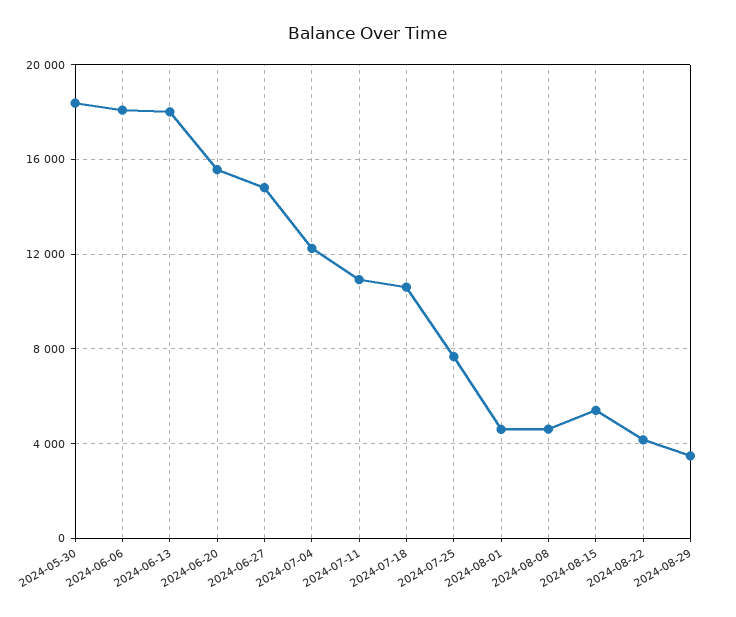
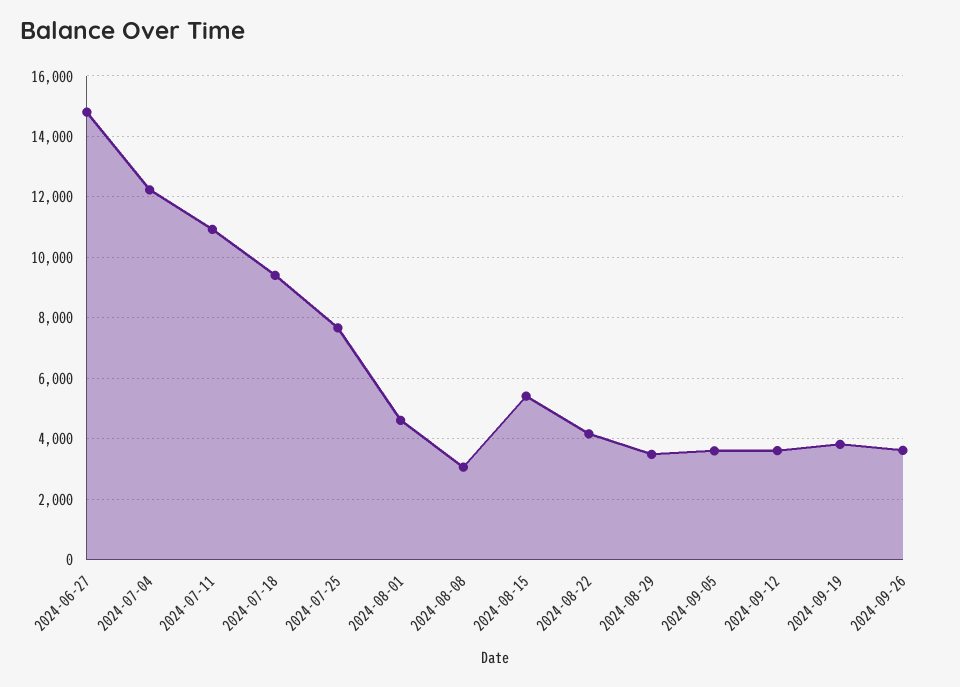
2024-05-30: 18500 -> none
2024-06-06: 18000 -> none
2024-06-13: 18000 -> none
2024-06-20: 15500 -> none
2024-07-18: 10500 -> 9400
2024-08-08: 4500 -> 3000
2024-09-05: none -> 3600
2024-09-12: none -> 3600
2024-09-19: none -> 3800
2024-09-26: none -> 3600

